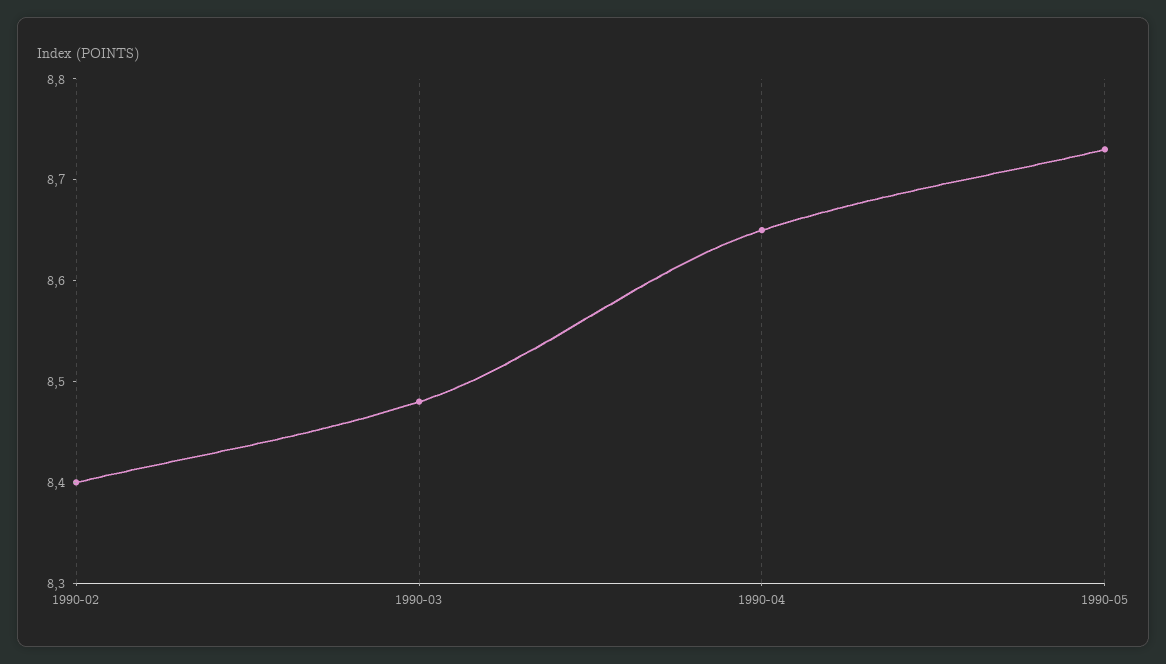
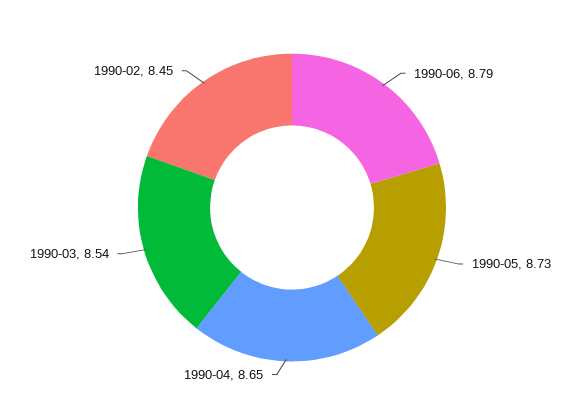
1990-02: 8.4 -> 8.45
1990-03: 8.48 -> 8.54
1990-06: none -> 8.79

